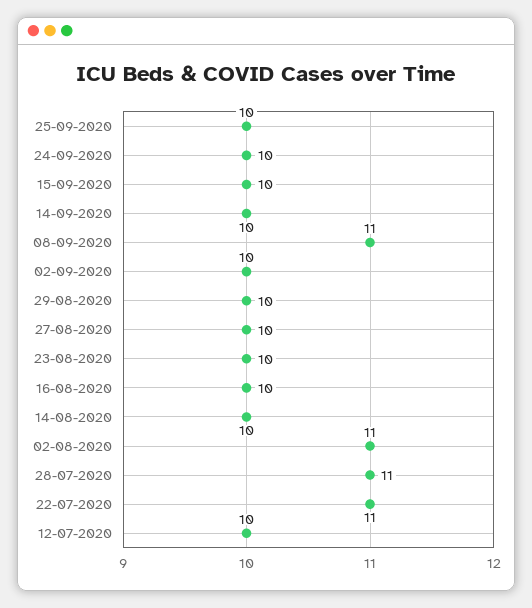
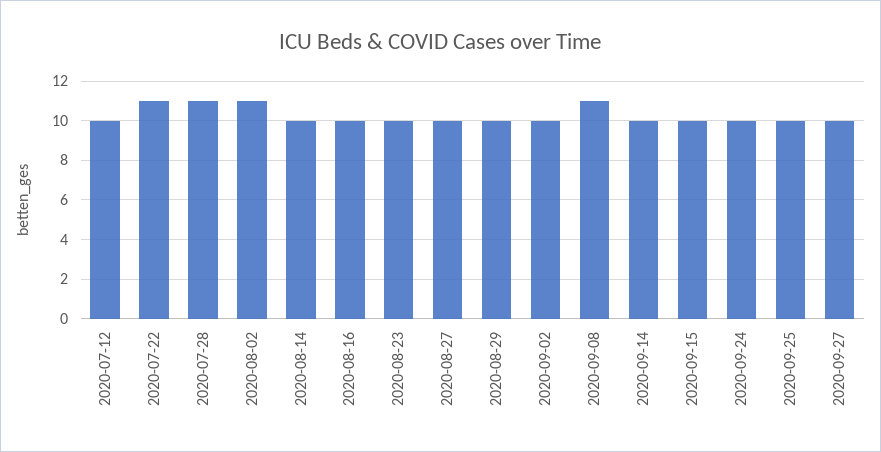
2020-09-27: none -> 10

